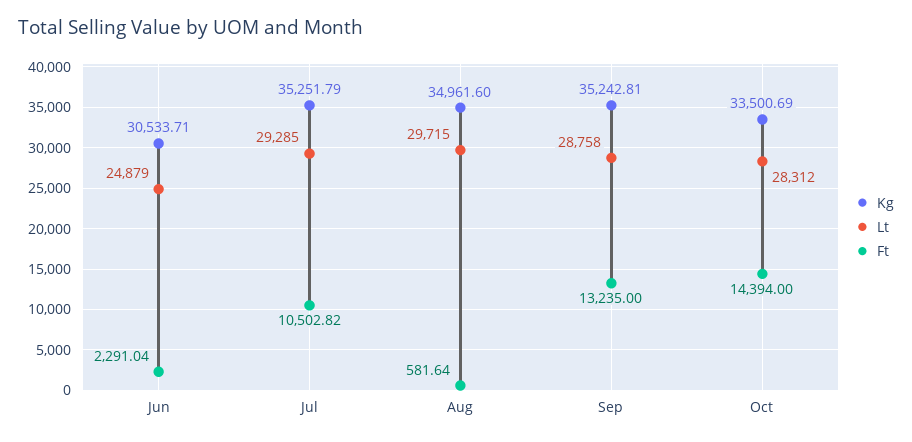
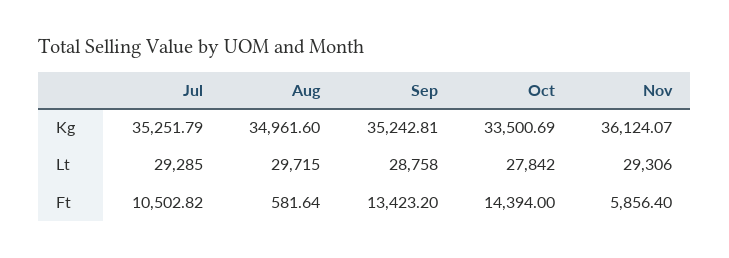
Kg, Jun: 30533.71 -> none
Lt, Jun: 24879 -> none
Ft, Jun: 2291.04 -> none
Ft, Sep: 13235 -> 13423.2
Lt, Oct: 28312 -> 27842
Kg, Nov: none -> 36124.07
Lt, Nov: none -> 29306
Ft, Nov: none -> 5856.4

